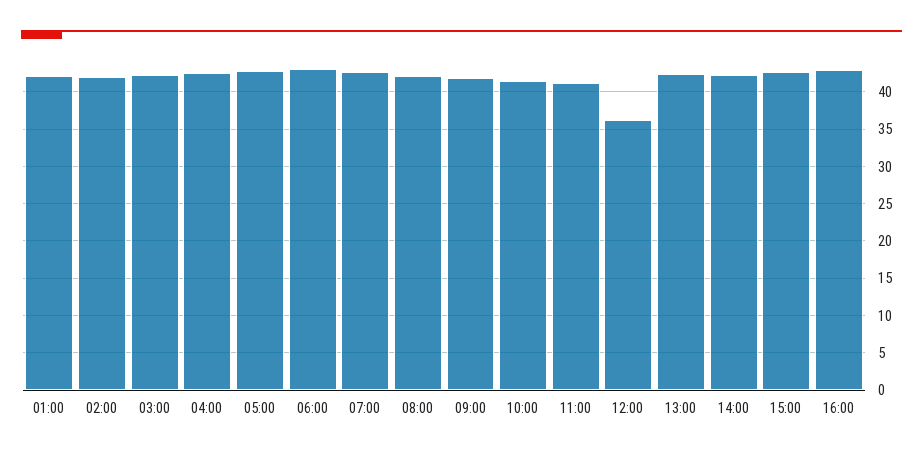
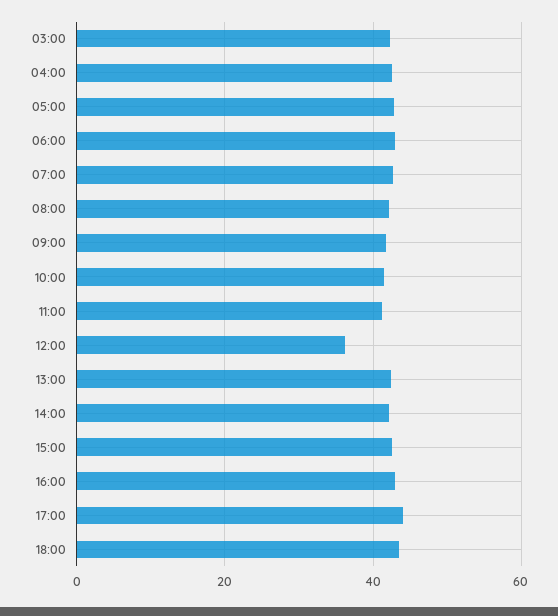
01:00: 42 -> none
02:00: 42 -> none
17:00: none -> 44
18:00: none -> 44

